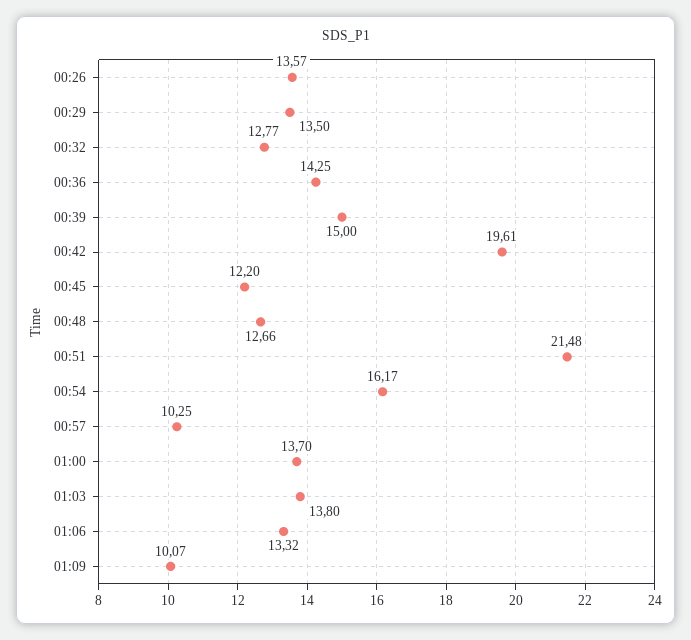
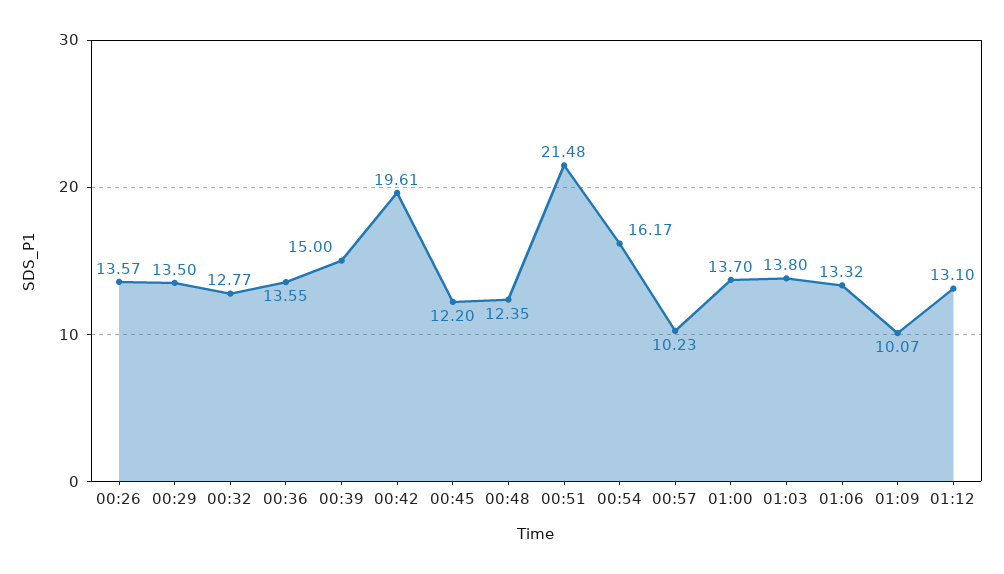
00:36: 14.25 -> 13.55
00:48: 12.66 -> 12.35
00:57: 10.25 -> 10.23
01:12: none -> 13.1

